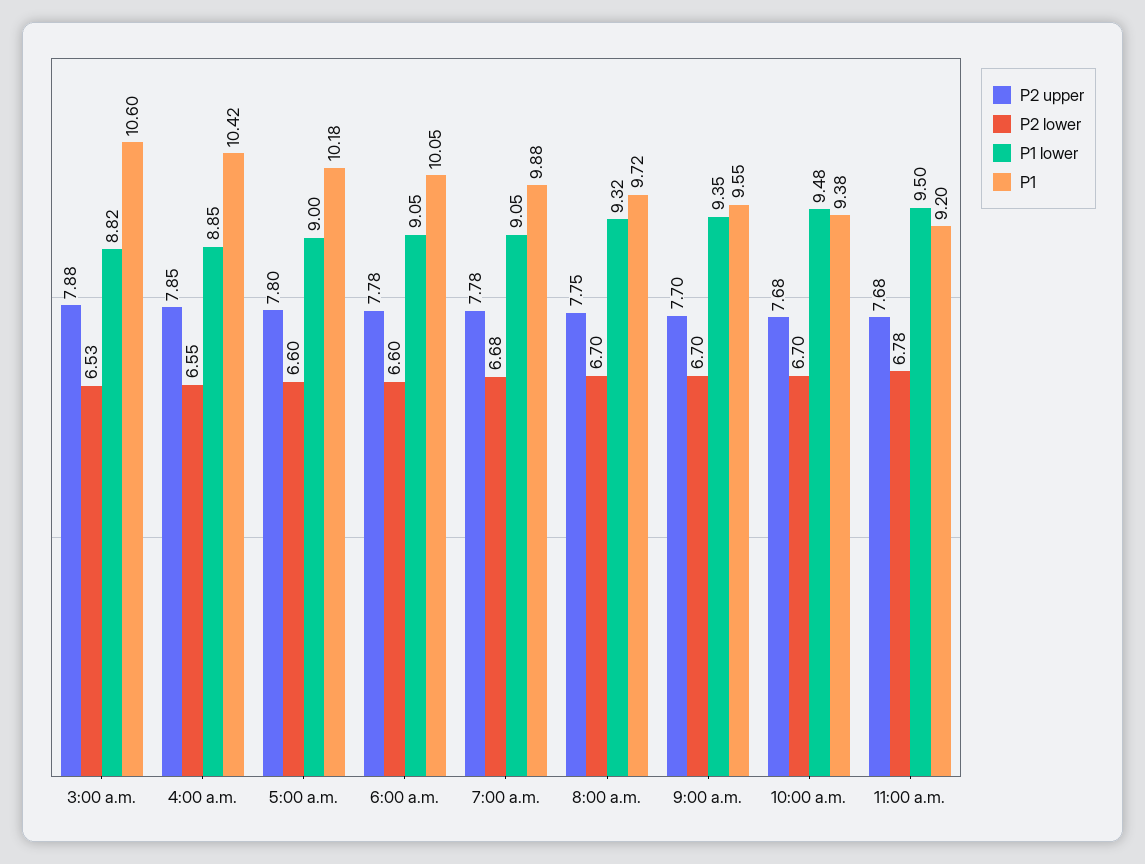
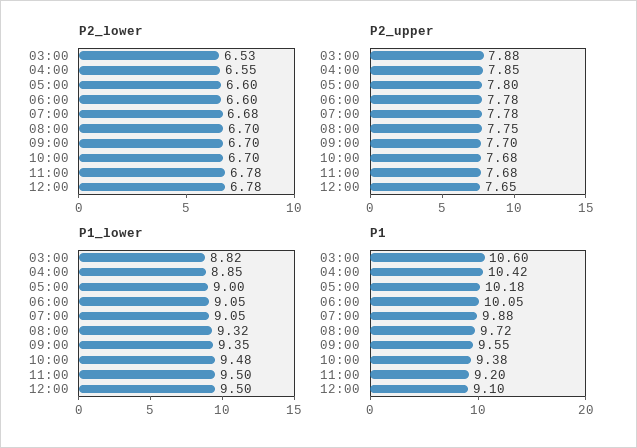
P2 lower, 12:00: none -> 6.78
P2 upper, 12:00: none -> 7.65
P1 lower, 12:00: none -> 9.5
P1, 12:00: none -> 9.1

